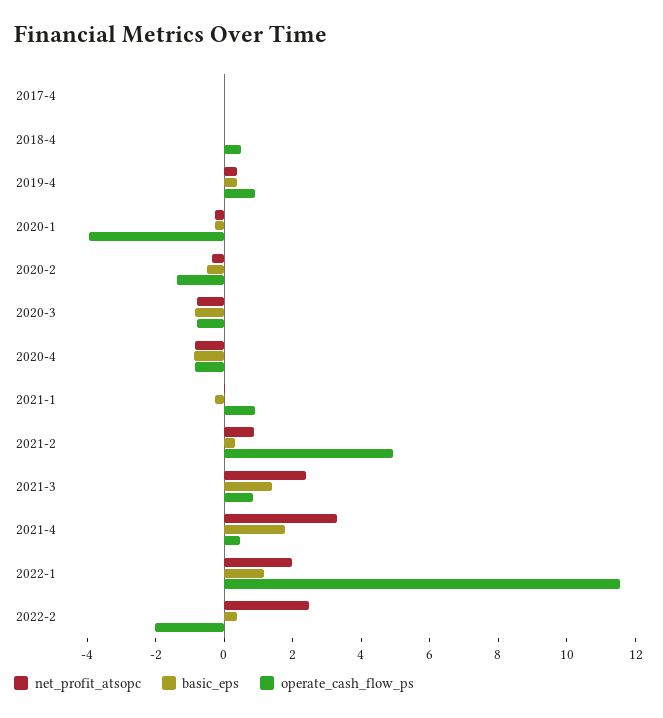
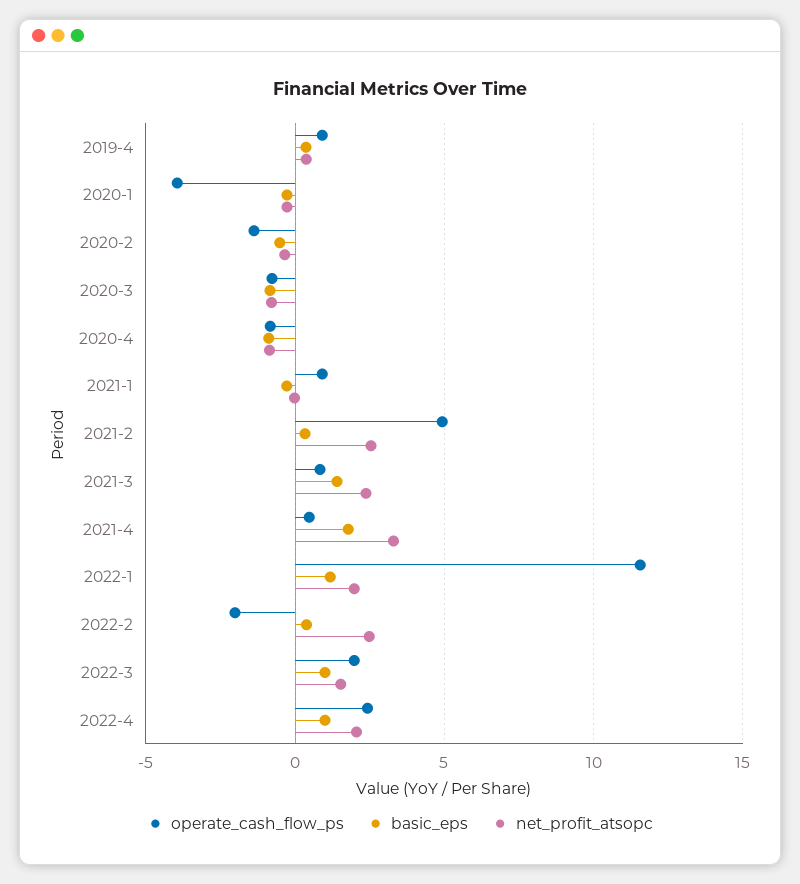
net_profit_atsopc, 2017-4: 0 -> none
basic_eps, 2017-4: 0 -> none
operate_cash_flow_ps, 2017-4: 0 -> none
net_profit_atsopc, 2018-4: 0 -> none
basic_eps, 2018-4: 0 -> none
operate_cash_flow_ps, 2018-4: 0.5 -> none
net_profit_atsopc, 2021-2: 1 -> 2.5
operate_cash_flow_ps, 2022-3: none -> 2
basic_eps, 2022-3: none -> 1
net_profit_atsopc, 2022-3: none -> 1.5
operate_cash_flow_ps, 2022-4: none -> 2.5
basic_eps, 2022-4: none -> 1
net_profit_atsopc, 2022-4: none -> 2

